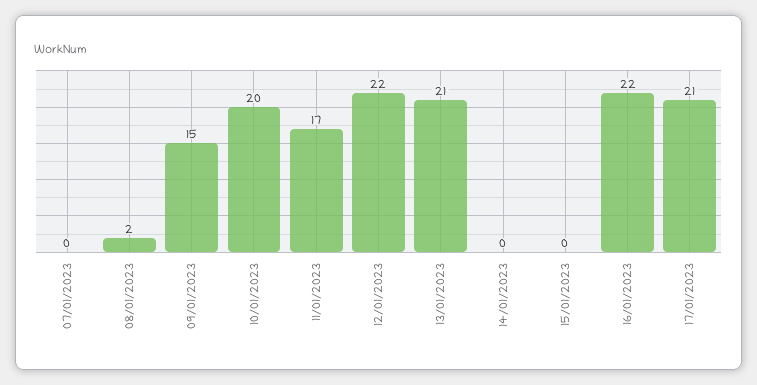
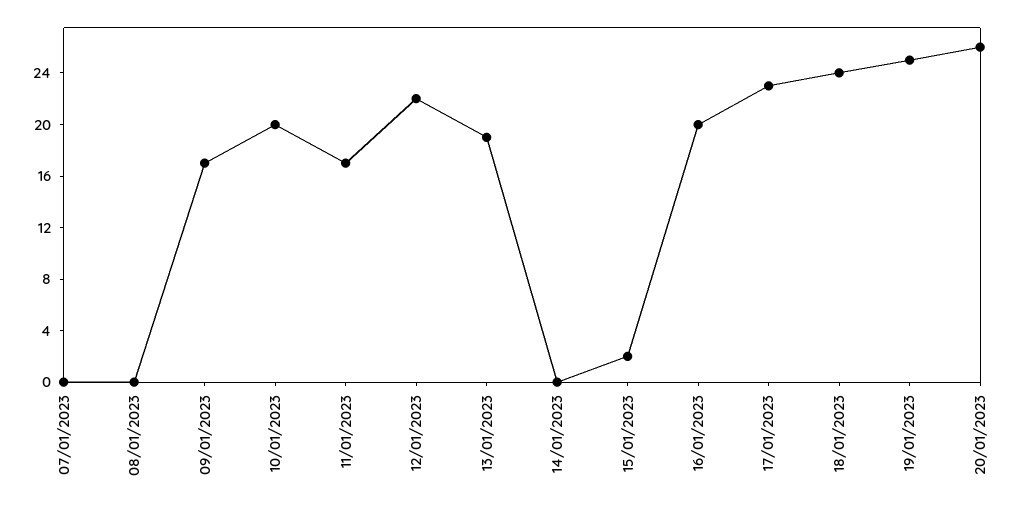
08/01/2023: 2 -> 0
09/01/2023: 15 -> 17
13/01/2023: 21 -> 19
15/01/2023: 0 -> 2
16/01/2023: 22 -> 20
17/01/2023: 21 -> 23
18/01/2023: none -> 24
19/01/2023: none -> 25
20/01/2023: none -> 26

